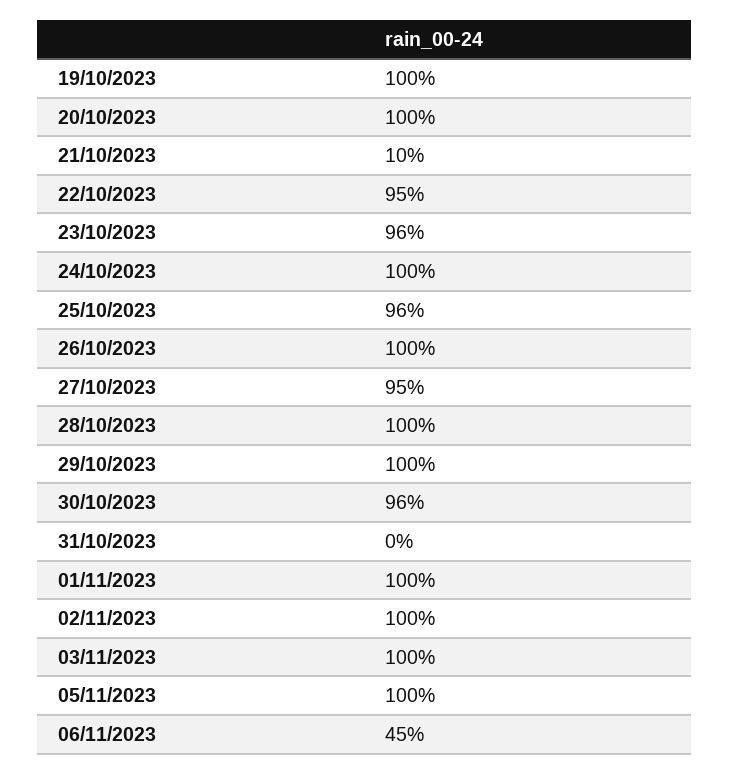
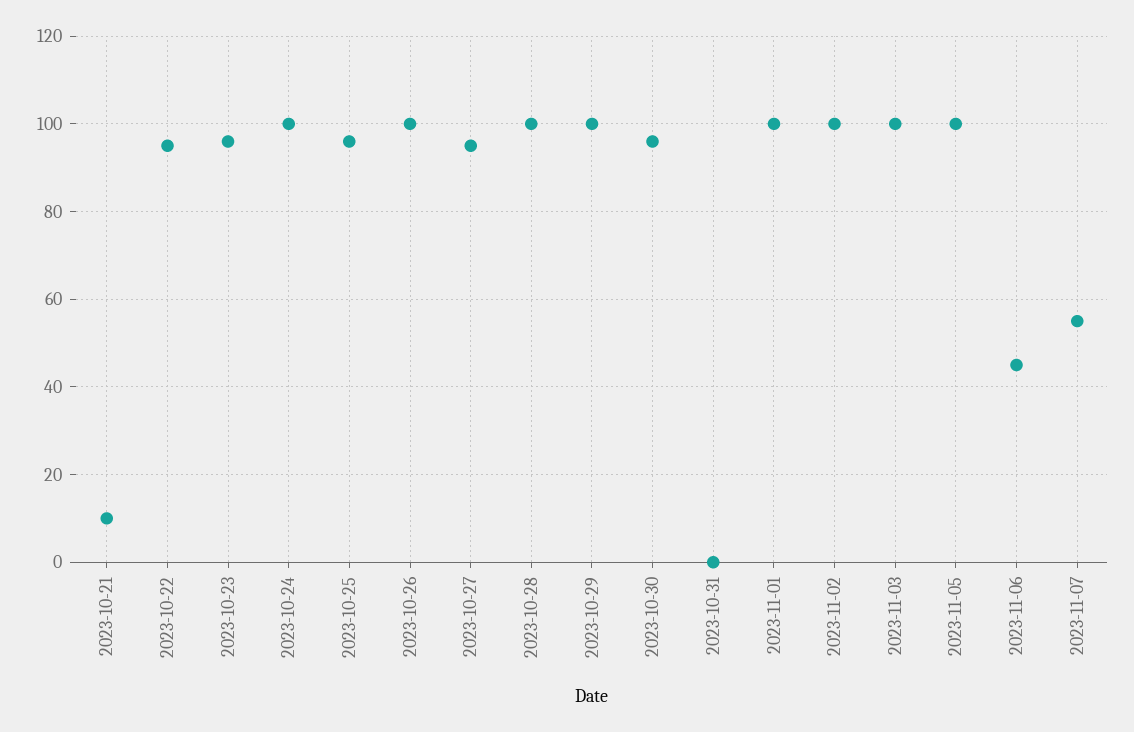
19/10/2023: 100 -> none
20/10/2023: 100 -> none
2023-11-07: none -> 55

